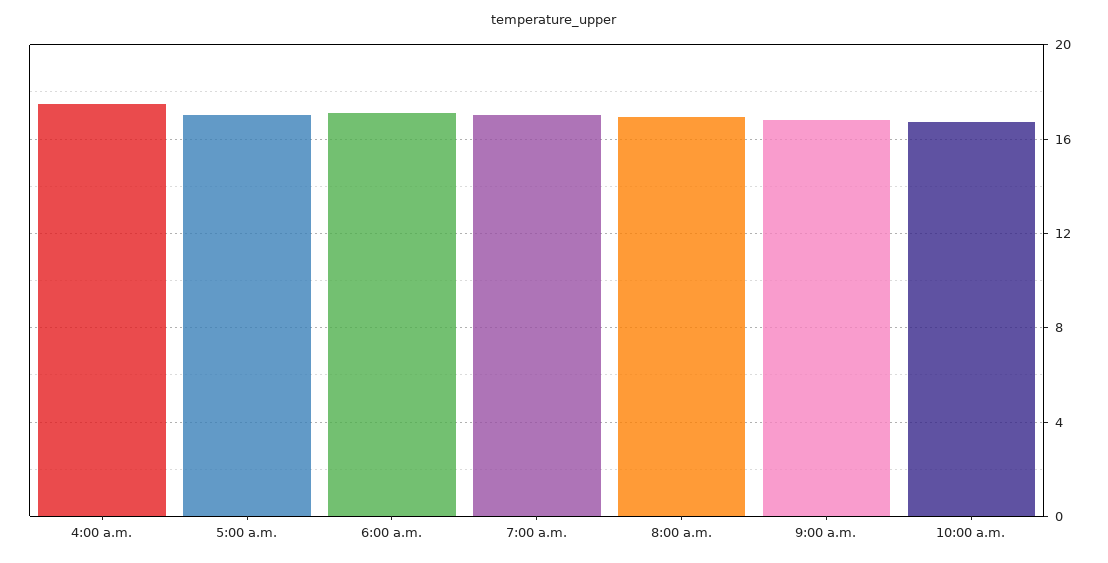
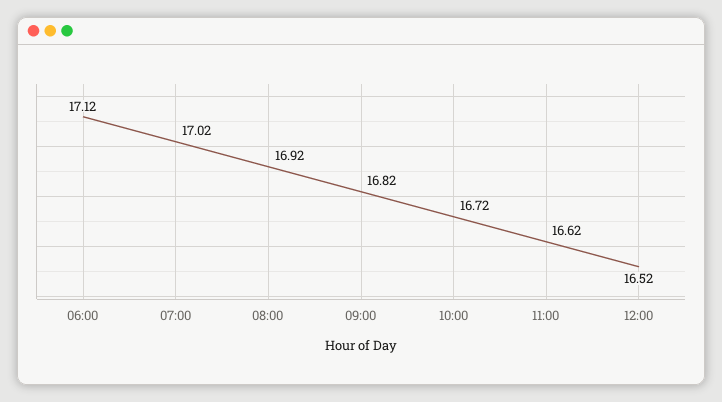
4:00 a.m.: 17.5 -> none
5:00 a.m.: 17 -> none
11:00: none -> 16.62
12:00: none -> 16.52

